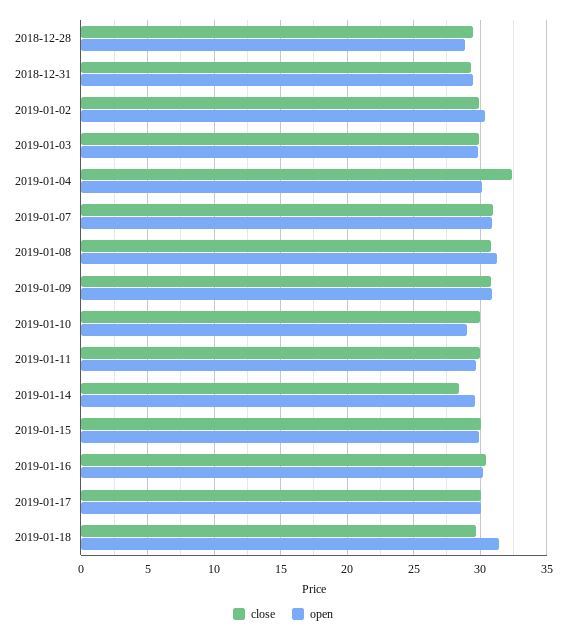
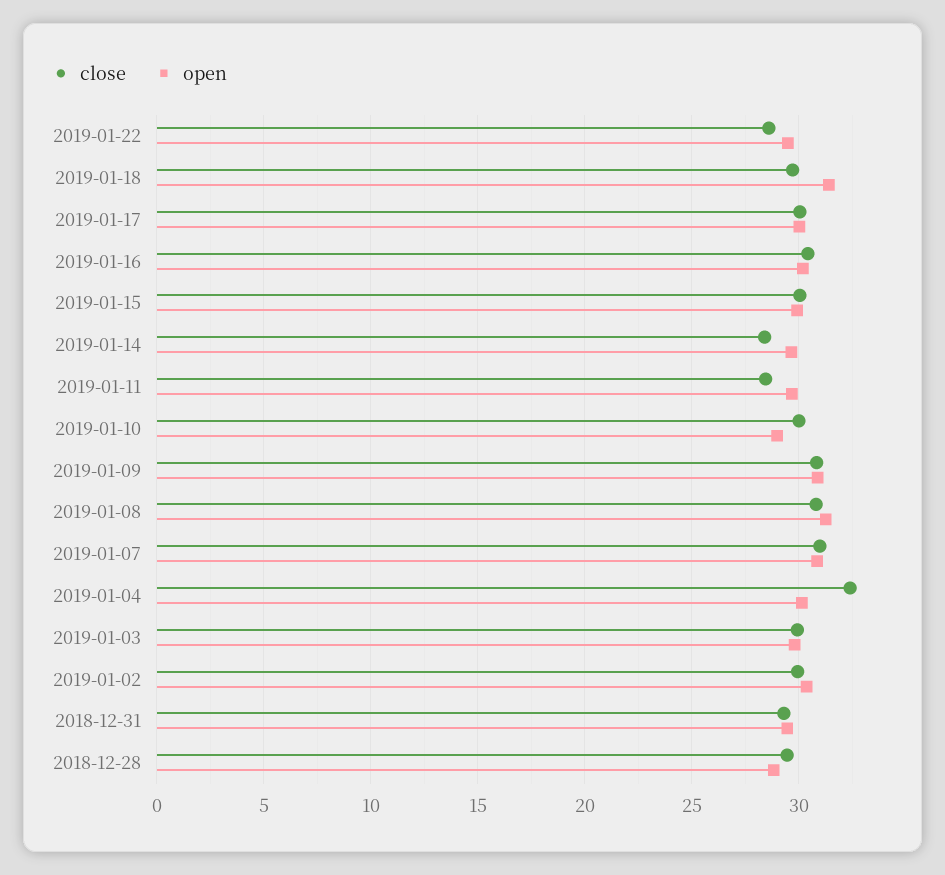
close, 2019-01-11: 30 -> 28.5
close, 2019-01-22: none -> 28.5
open, 2019-01-22: none -> 29.5

